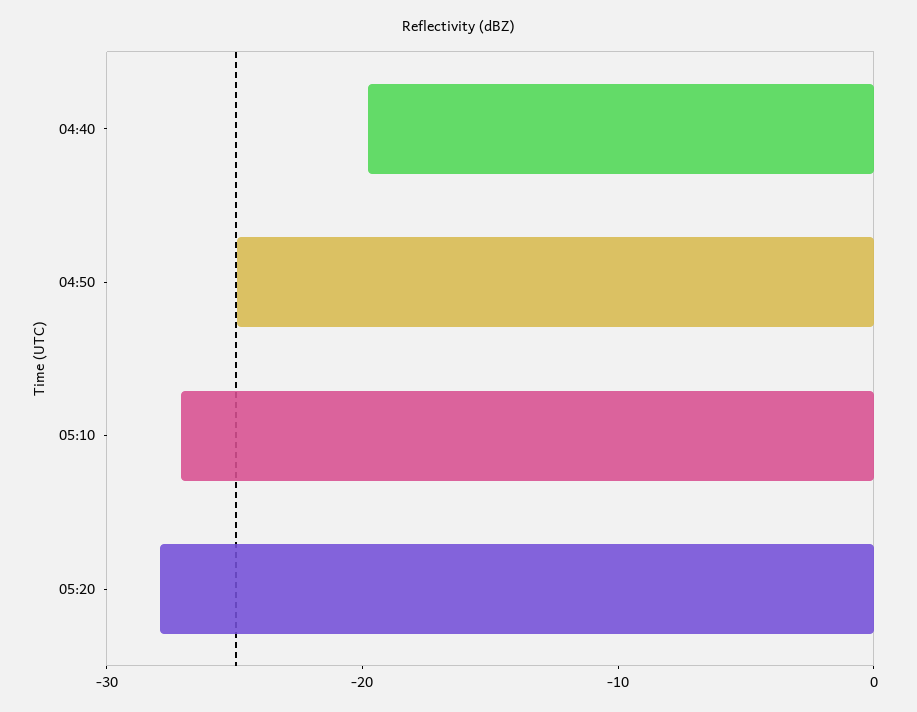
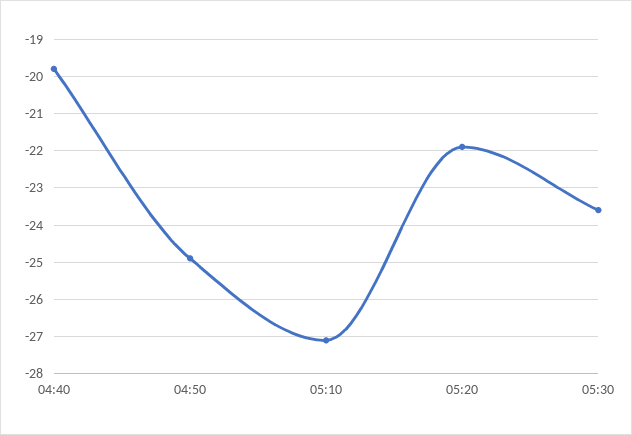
05:20: -28 -> -22
05:30: none -> -23.5

